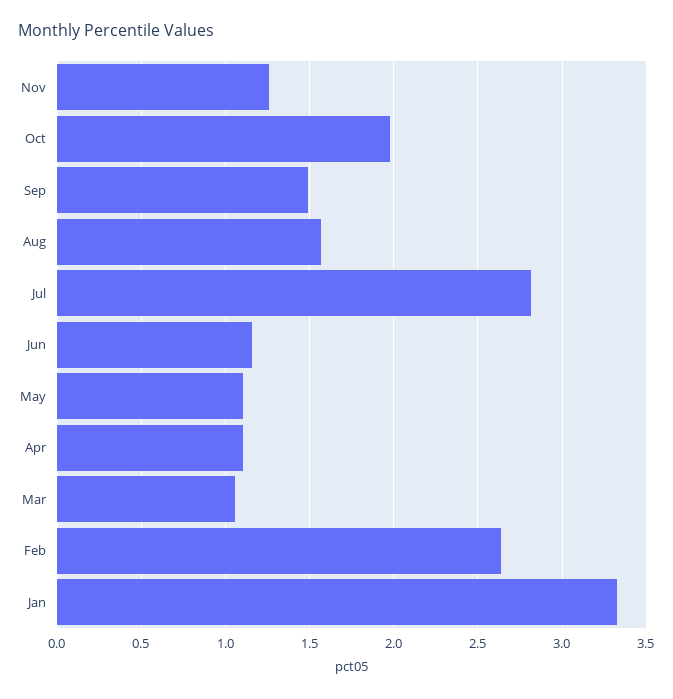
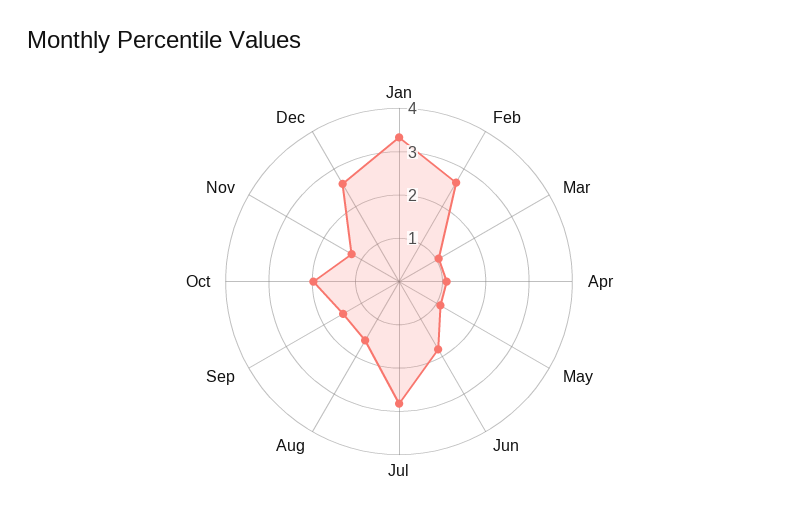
Jun: 1.15 -> 1.8
Dec: none -> 2.6

